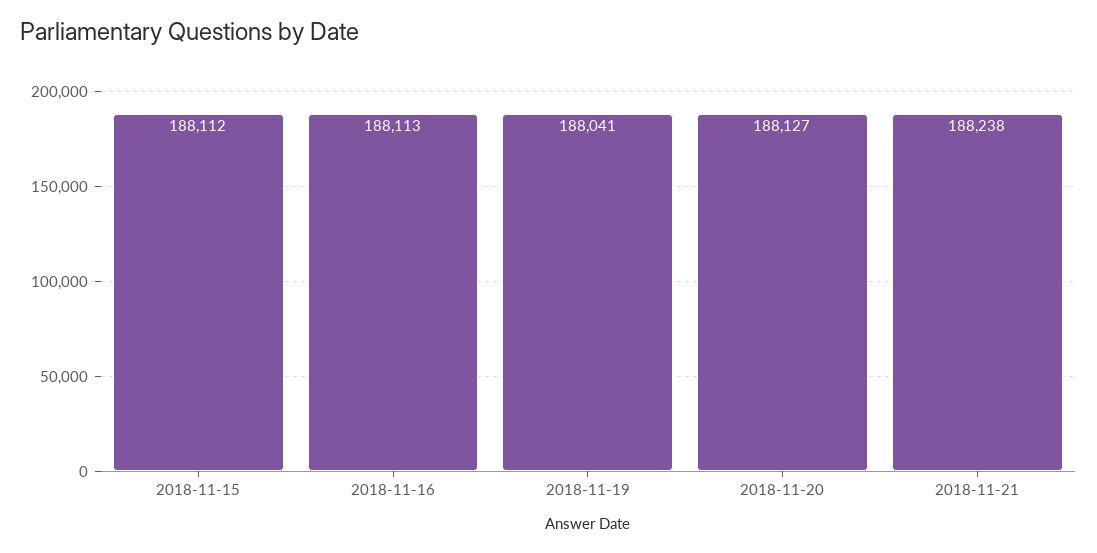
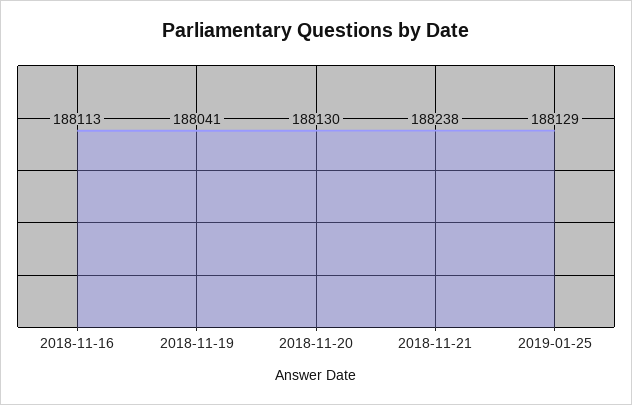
2018-11-15: 188112 -> none
2018-11-20: 188127 -> 188130
2019-01-25: none -> 188129

